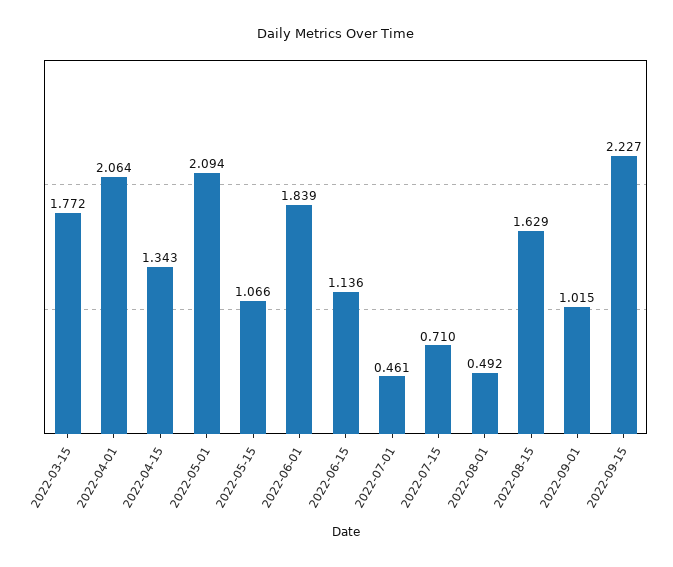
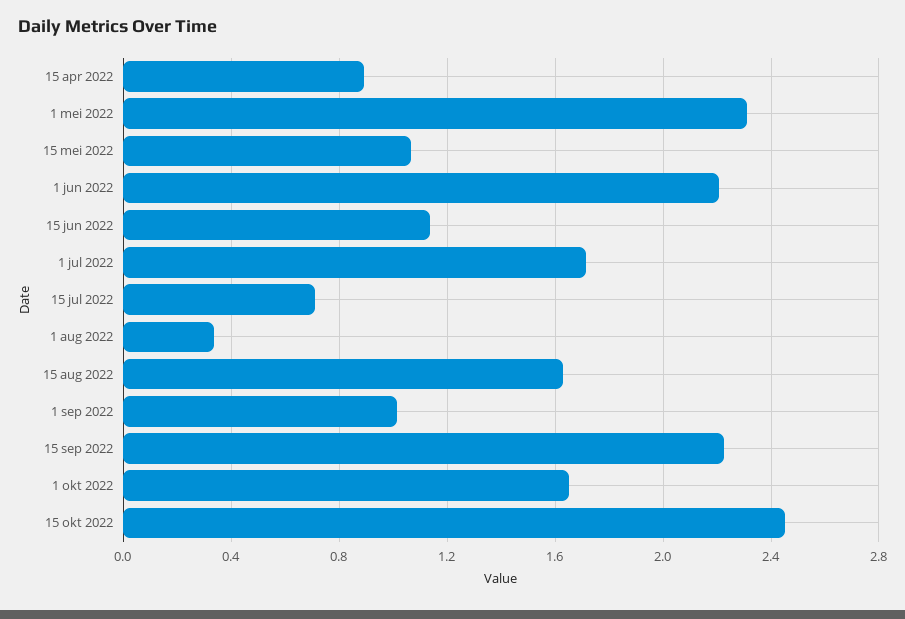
2022-03-15: 1.772 -> none
2022-04-01: 2.064 -> none
2022-04-15: 1.343 -> 0.9
2022-05-01: 2.094 -> 2.3
2022-06-01: 1.839 -> 2.2
2022-07-01: 0.461 -> 1.7
2022-08-01: 0.492 -> 0.35
1 okt 2022: none -> 1.65
15 okt 2022: none -> 2.45

